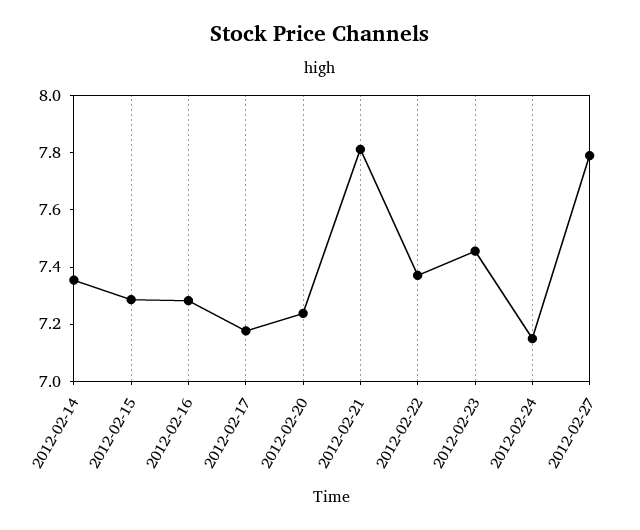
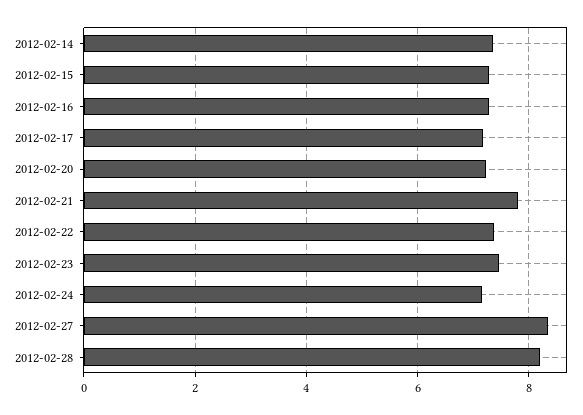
2012-02-27: 7.8 -> 8.4
2012-02-28: none -> 8.2

